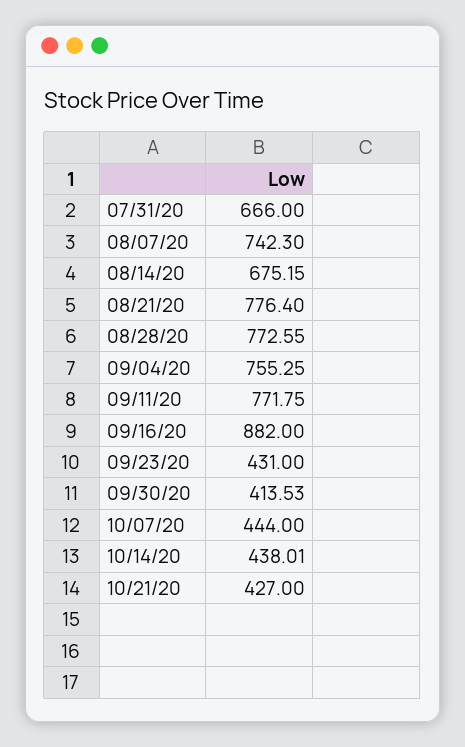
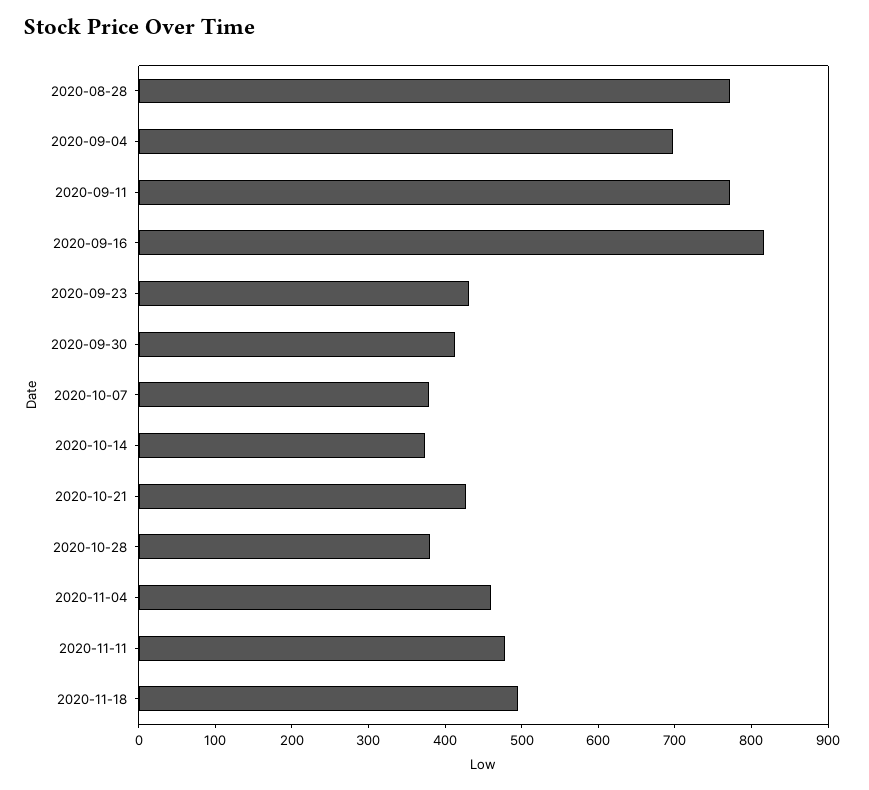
07/31/20: 666 -> none
08/07/20: 742.3 -> none
08/14/20: 675.15 -> none
08/21/20: 776.4 -> none
09/04/20: 755.25 -> 700
09/16/20: 882 -> 820
10/07/20: 444 -> 380
10/14/20: 438.01 -> 380
2020-10-28: none -> 380
2020-11-04: none -> 460
2020-11-11: none -> 480
2020-11-18: none -> 500

